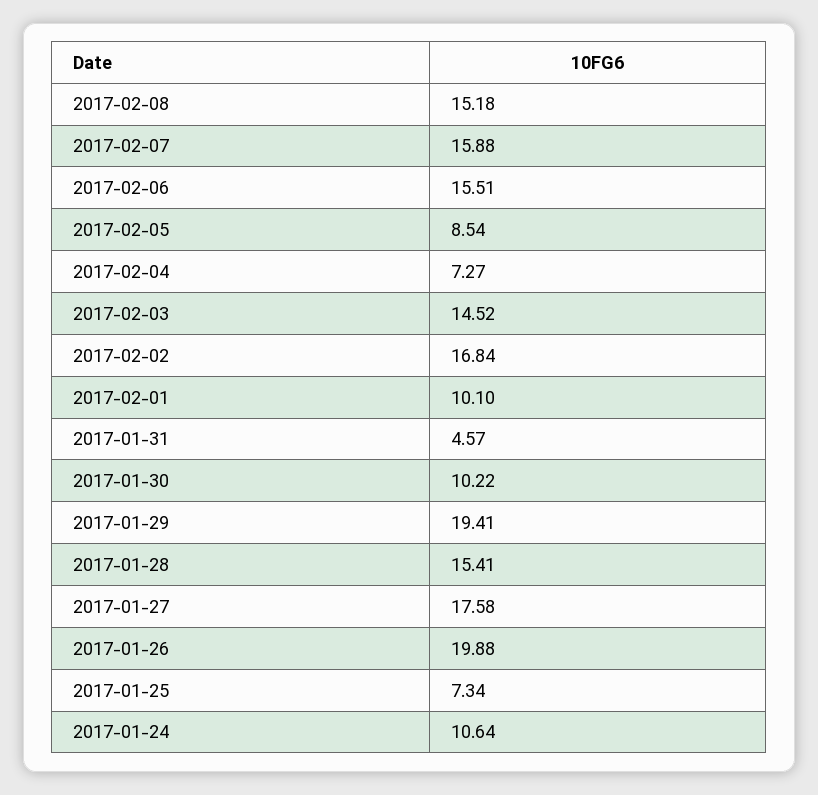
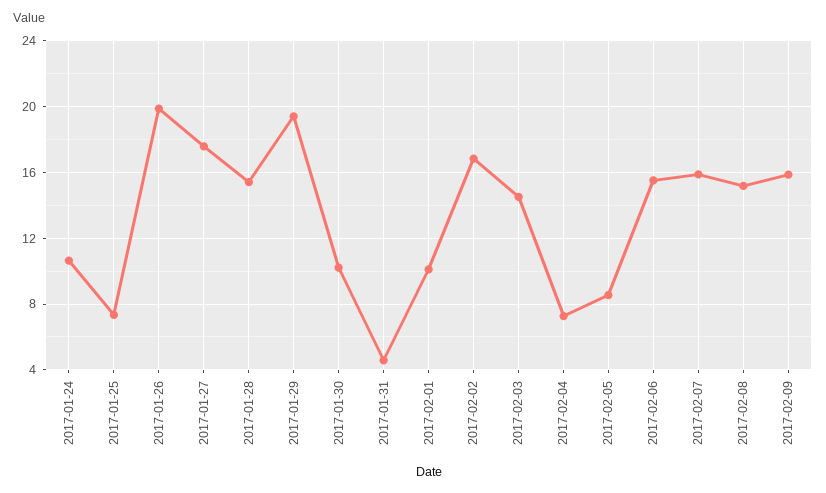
2017-02-09: none -> 16

